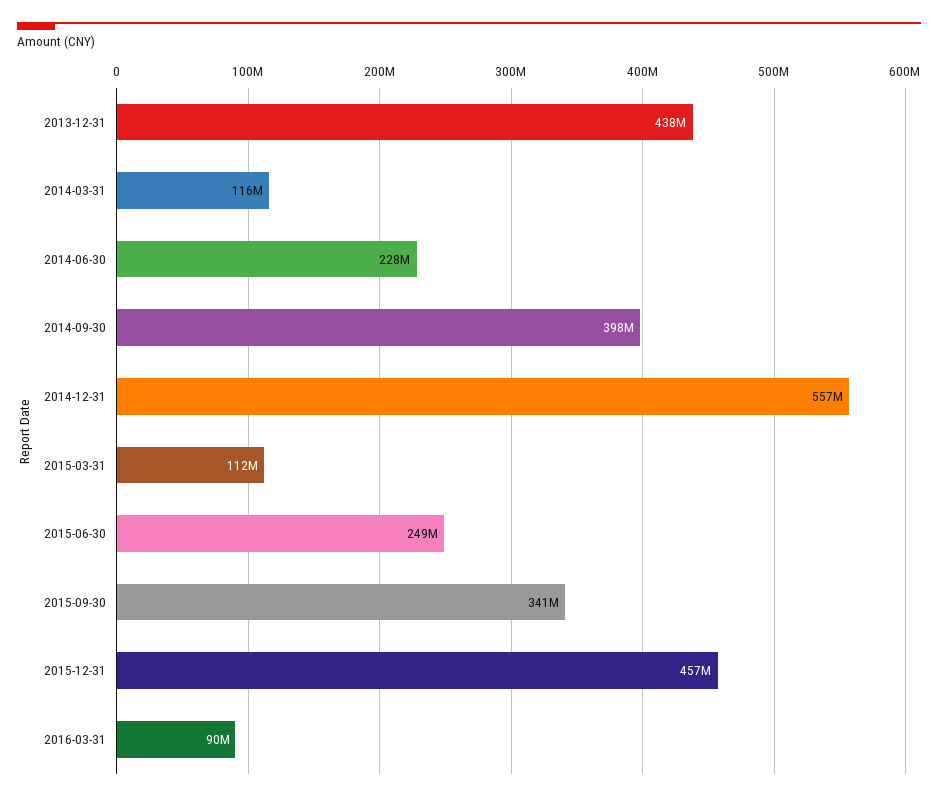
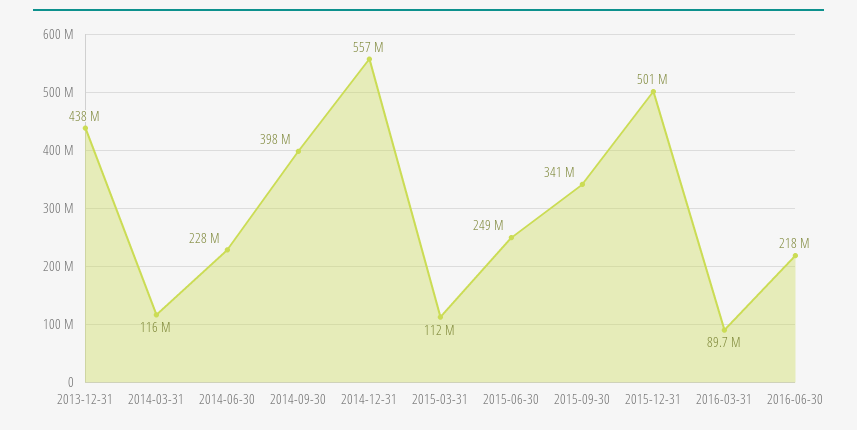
2015-12-31: 457000000 -> 501000000
2016-06-30: none -> 218000000

